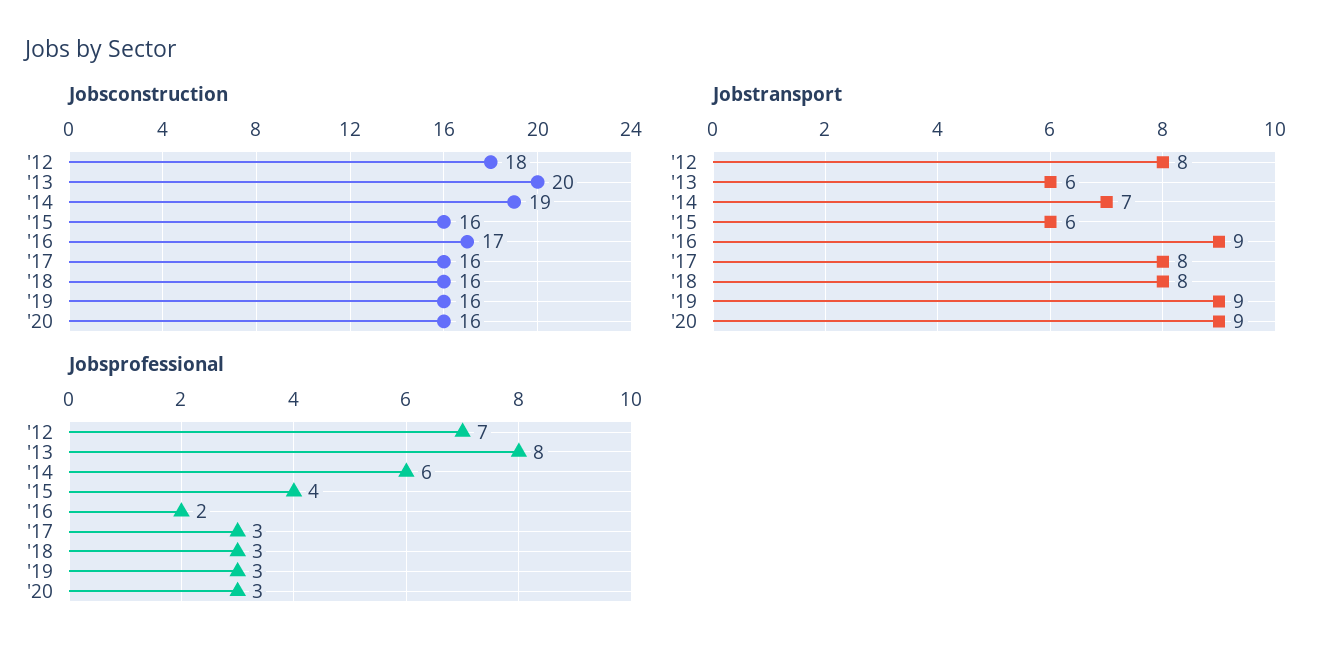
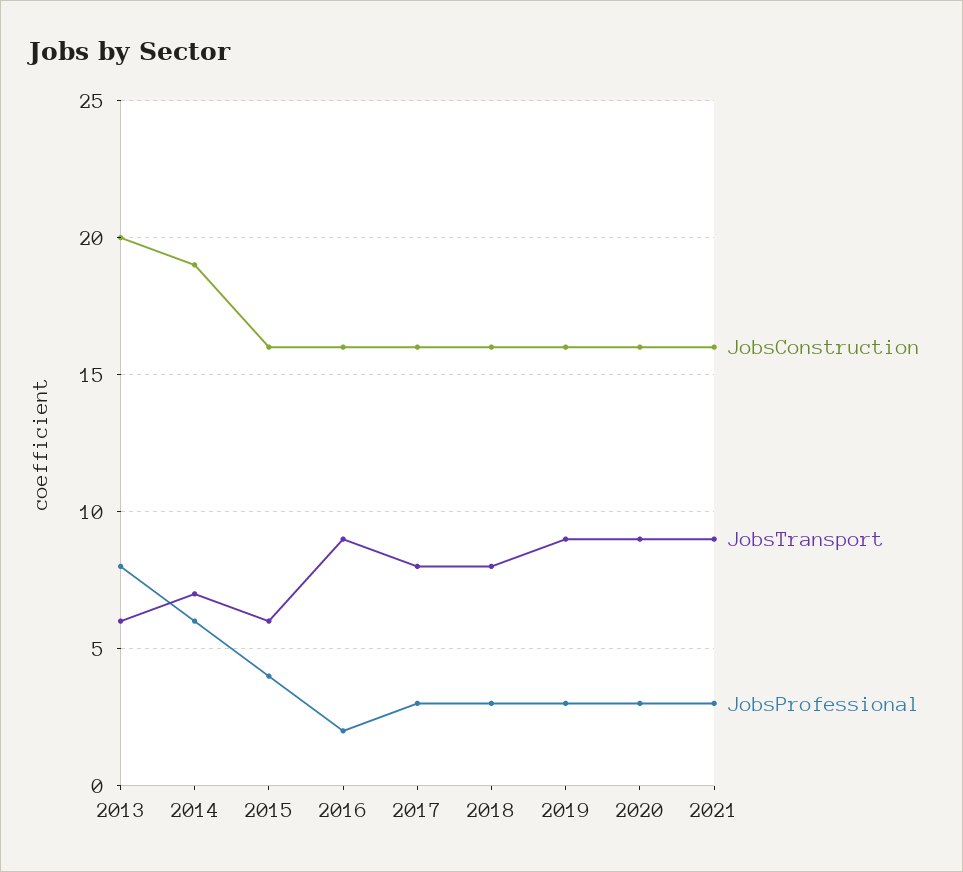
Jobsconstruction, '12: 18 -> none
Jobsconstruction, '16: 17 -> 16
Jobstransport, '12: 8 -> none
Jobsprofessional, '12: 7 -> none
Jobsconstruction, 2021: none -> 16
Jobstransport, 2021: none -> 9
Jobsprofessional, 2021: none -> 3

